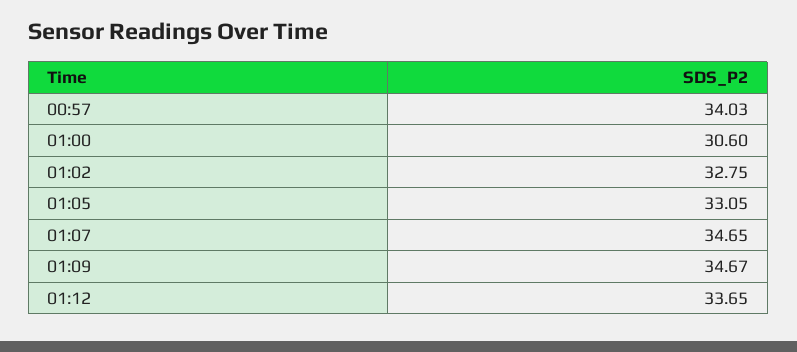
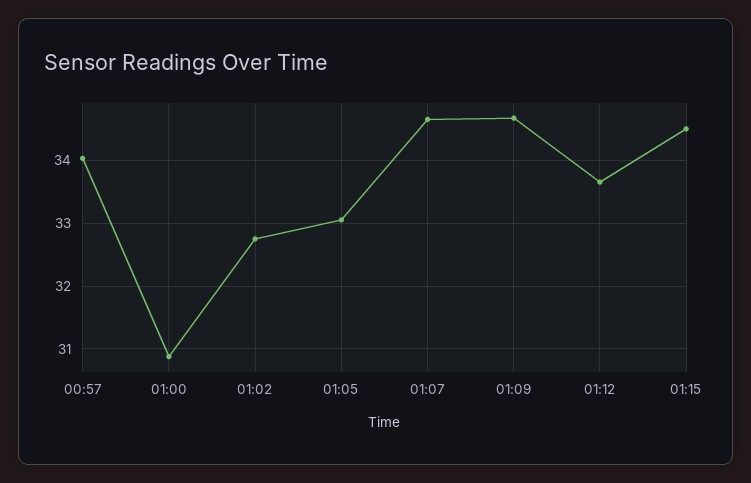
01:00: 30.6 -> 30.9
01:15: none -> 34.5

